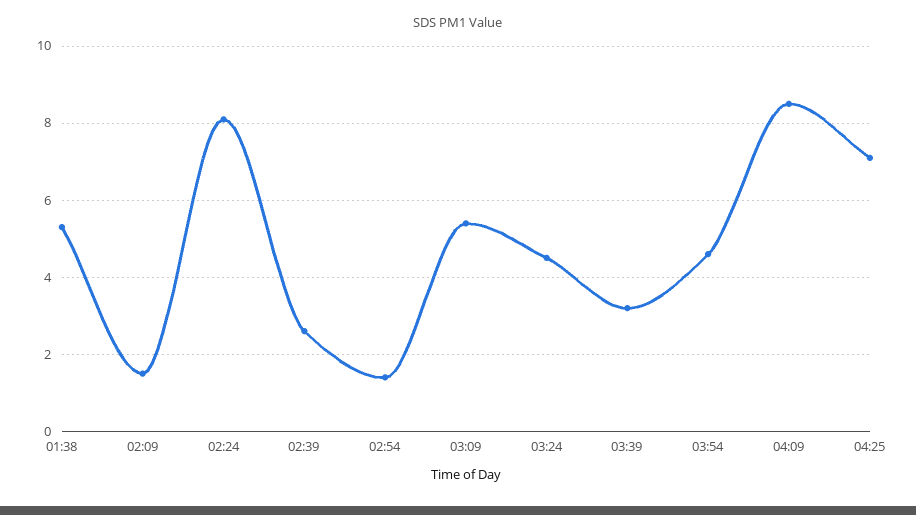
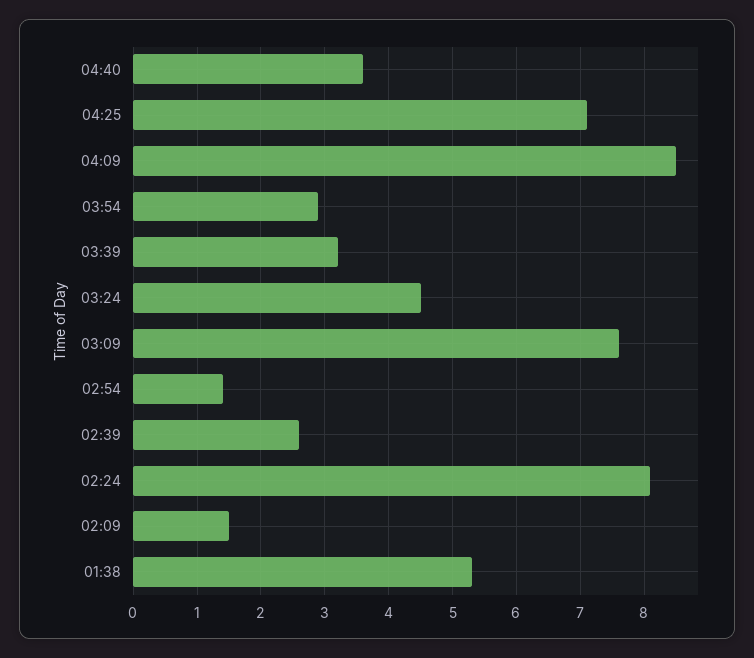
03:09: 5.5 -> 7.6
03:54: 4.5 -> 2.9
04:40: none -> 3.6

